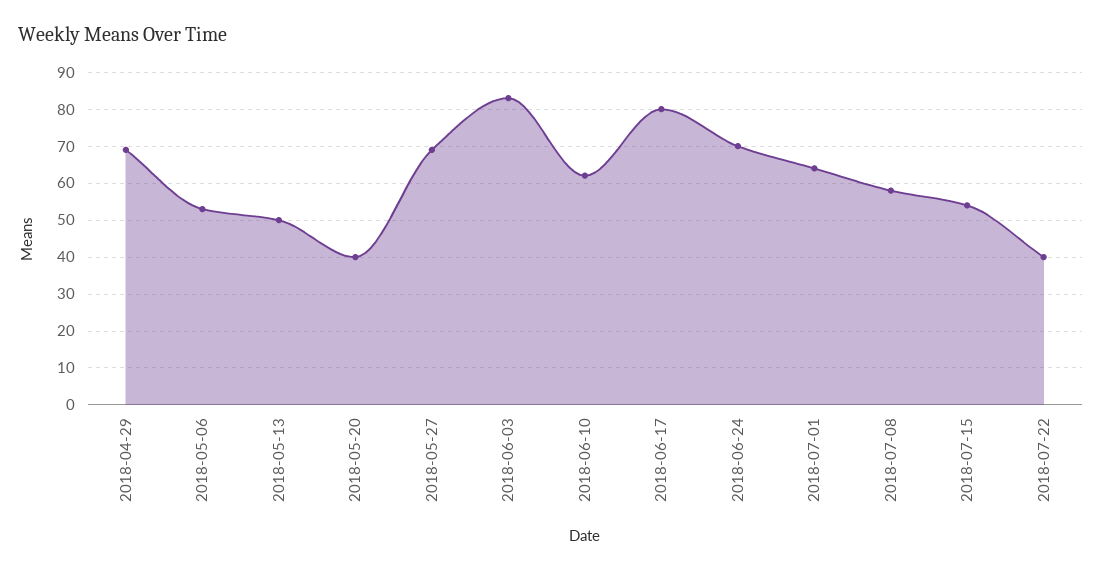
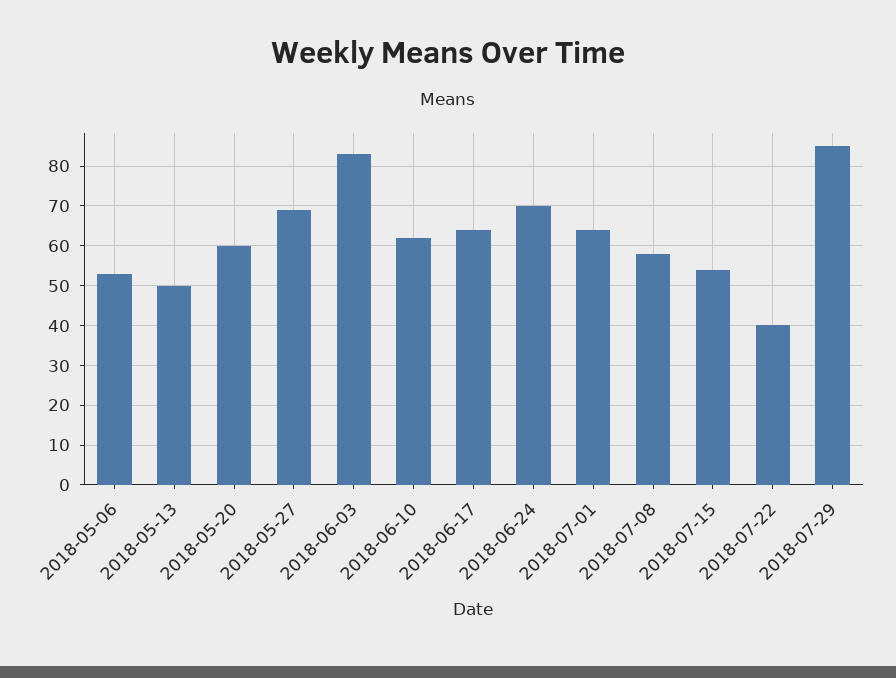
2018-04-29: 70 -> none
2018-05-20: 40 -> 60
2018-06-17: 80 -> 65
2018-07-29: none -> 85

